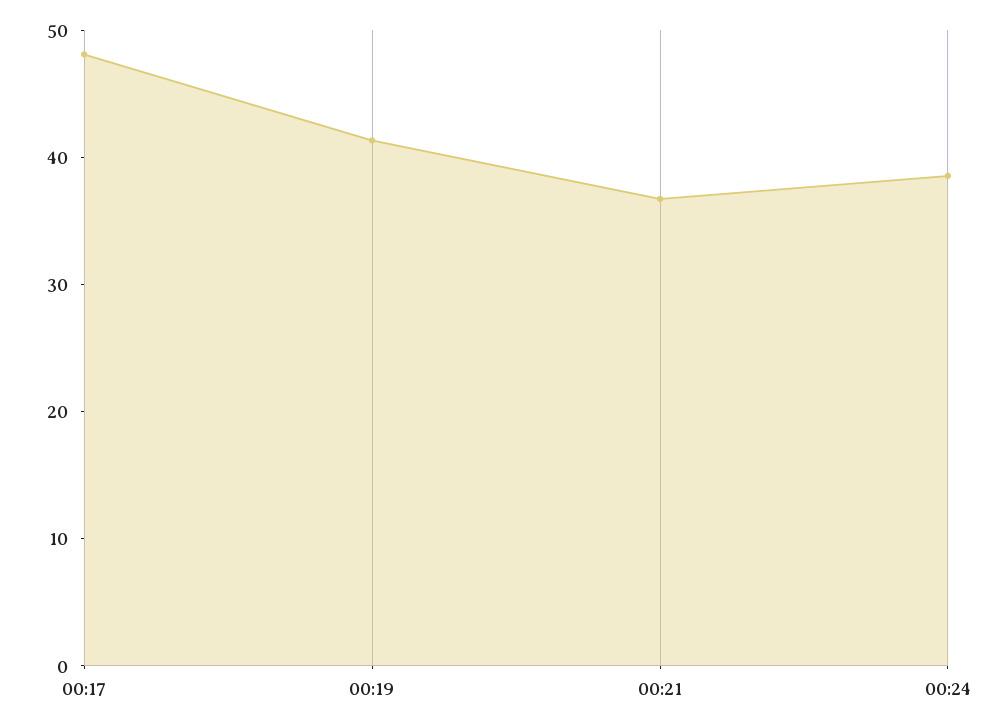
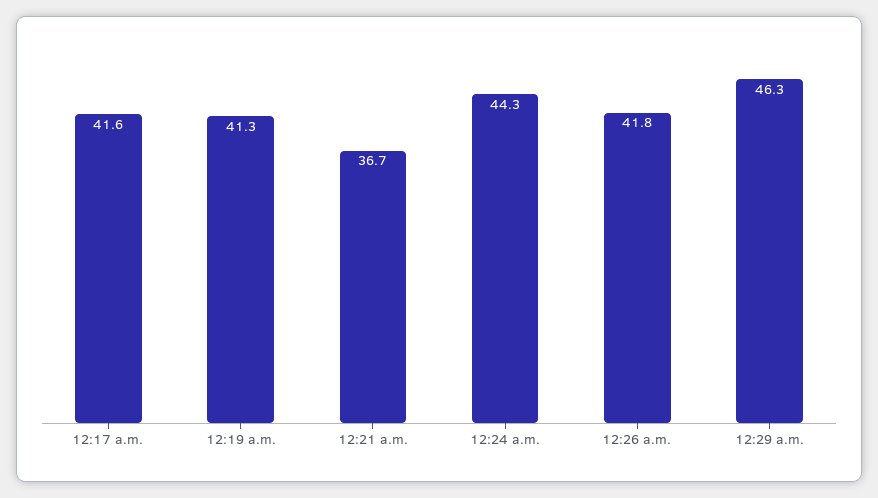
00:17: 48 -> 41.6
00:24: 38 -> 44.3
12:26 a.m.: none -> 41.8
12:29 a.m.: none -> 46.3

